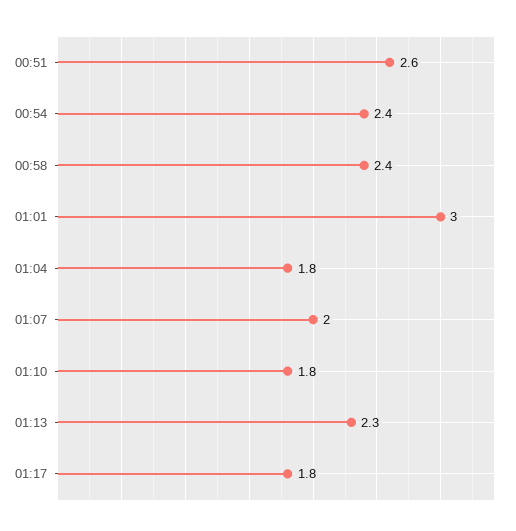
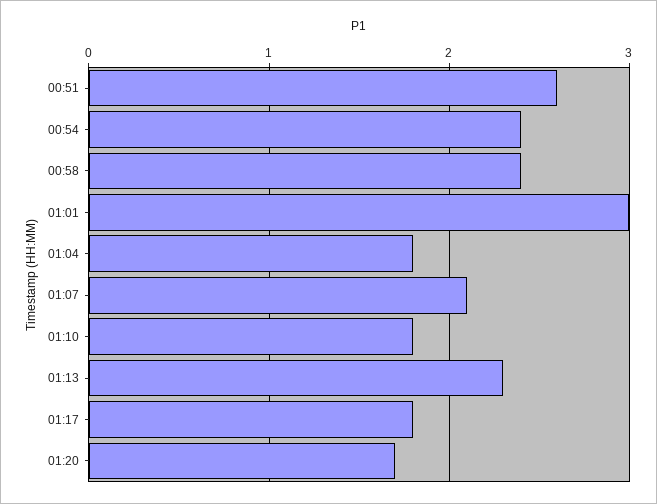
01:07: 2 -> 2.1
01:20: none -> 1.7

